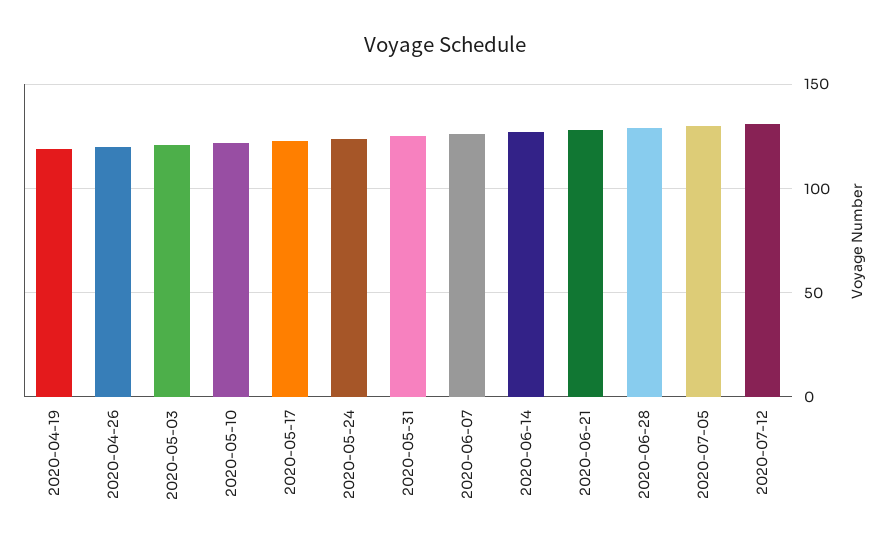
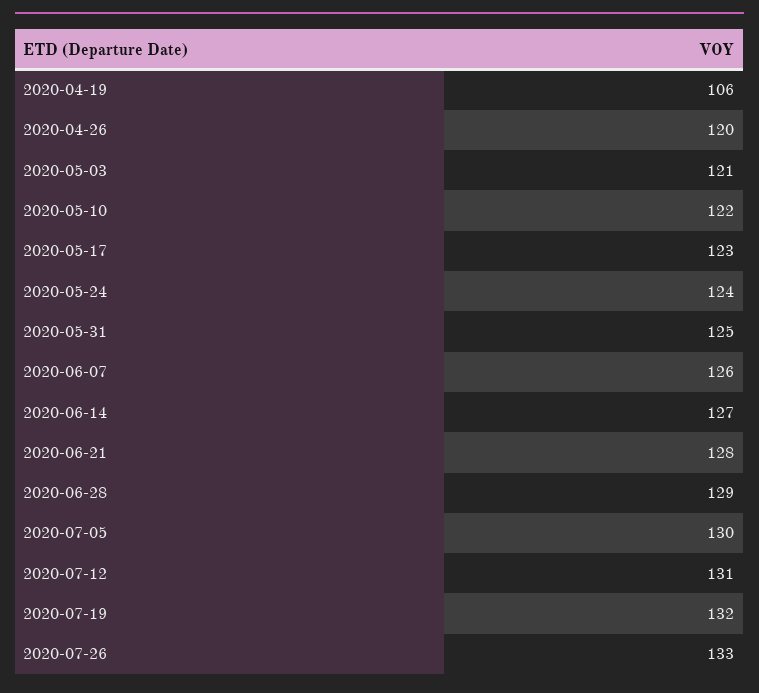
2020-04-19: 120 -> 106
2020-07-19: none -> 132
2020-07-26: none -> 133

